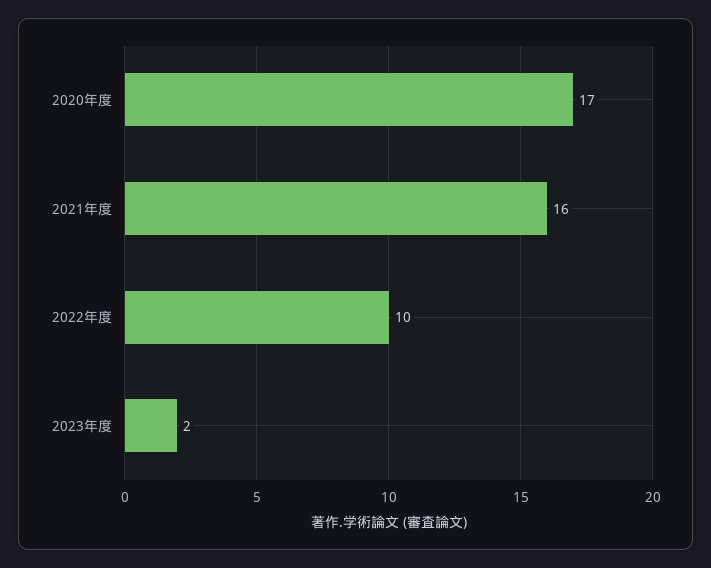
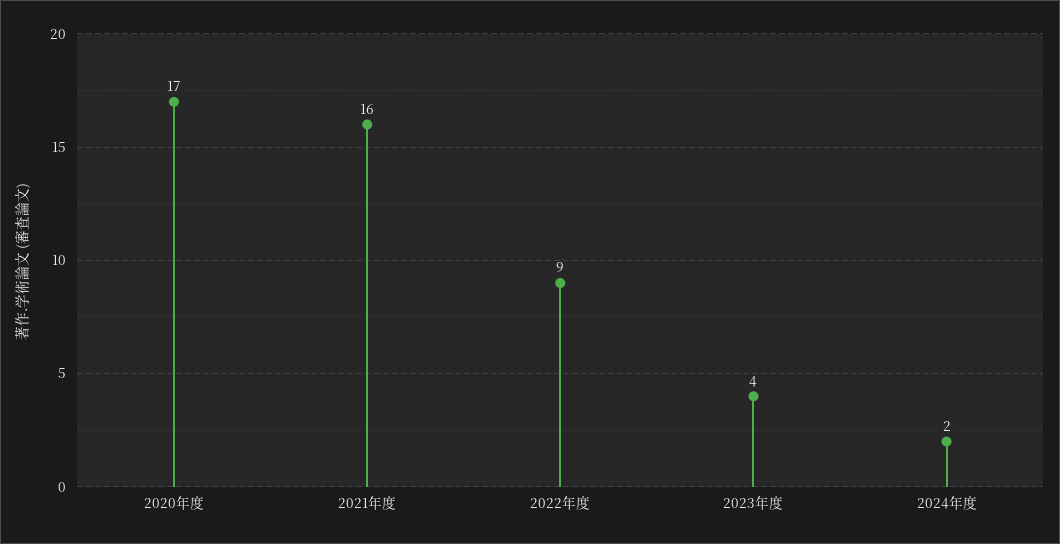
2022年度: 10 -> 9
2023年度: 2 -> 4
2024年度: none -> 2

